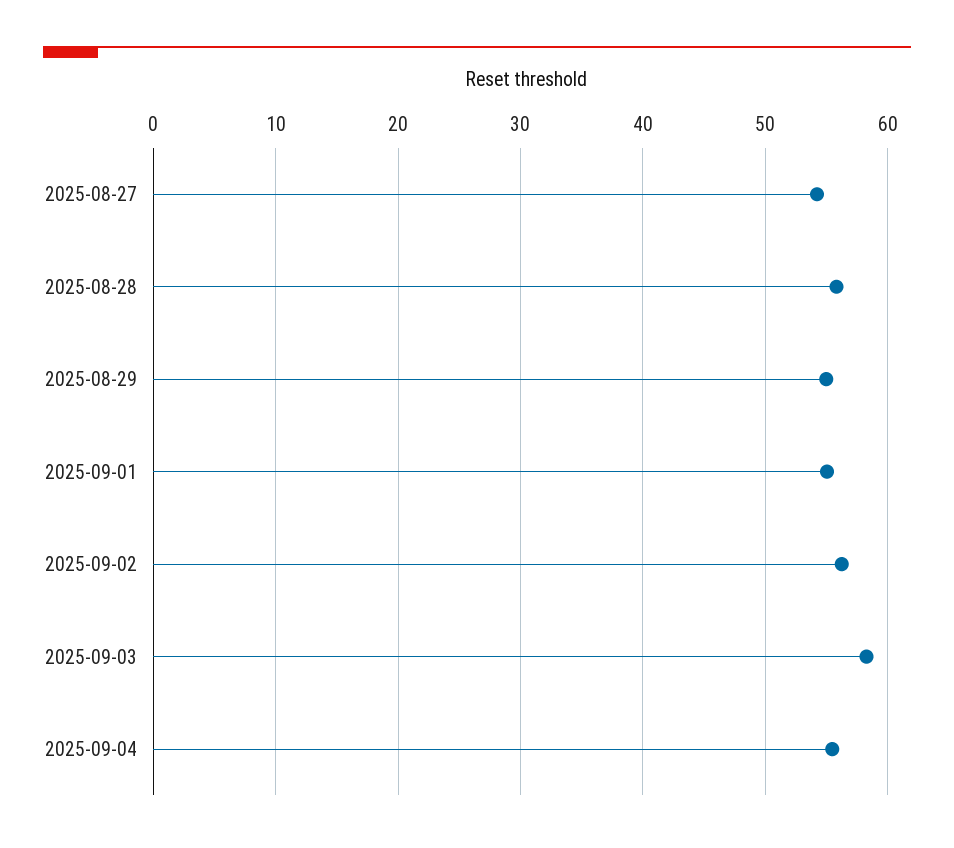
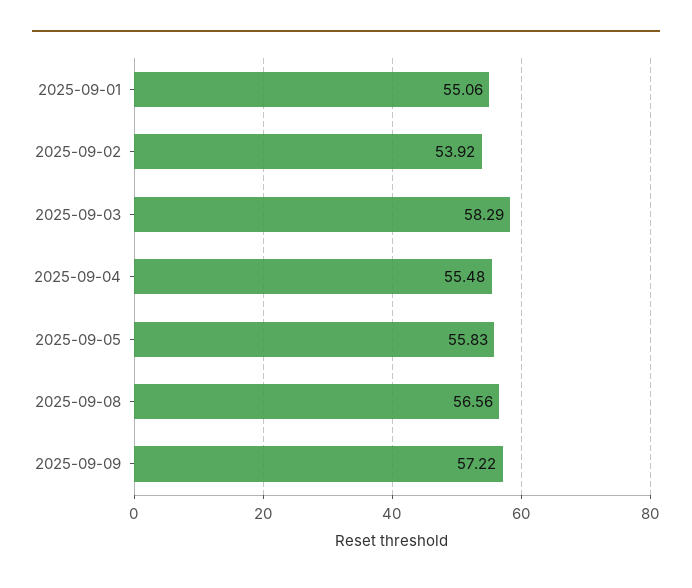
2025-08-27: 54 -> none
2025-08-28: 56 -> none
2025-08-29: 55 -> none
2025-09-02: 56 -> 53.92
2025-09-05: none -> 55.83
2025-09-08: none -> 56.56
2025-09-09: none -> 57.22

